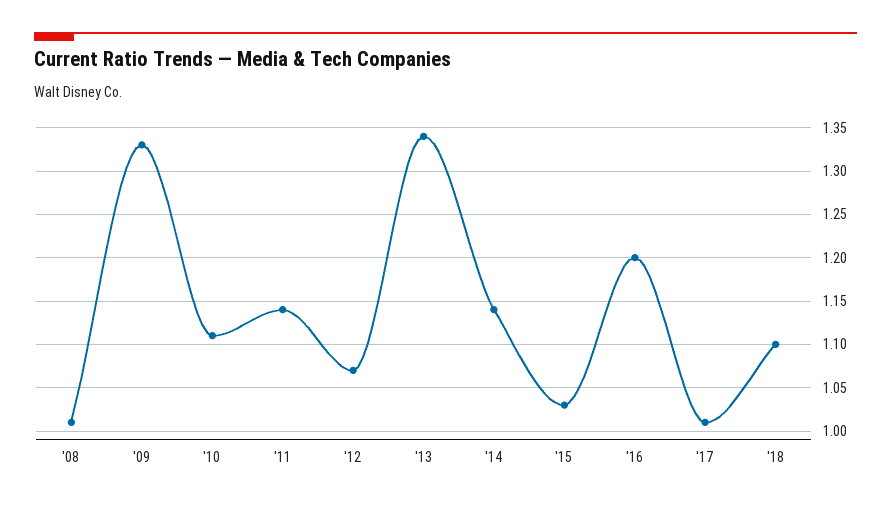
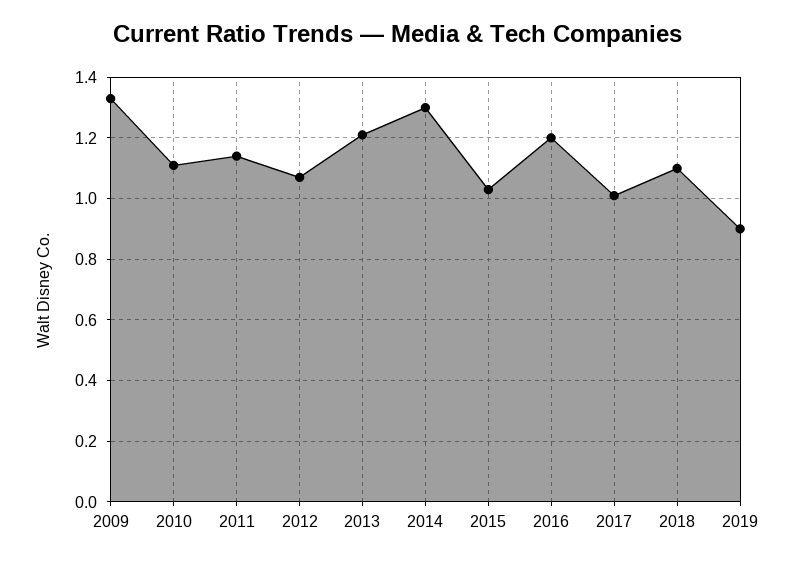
'08: 1.01 -> none
'13: 1.34 -> 1.2
'14: 1.14 -> 1.3
2019: none -> 0.9

